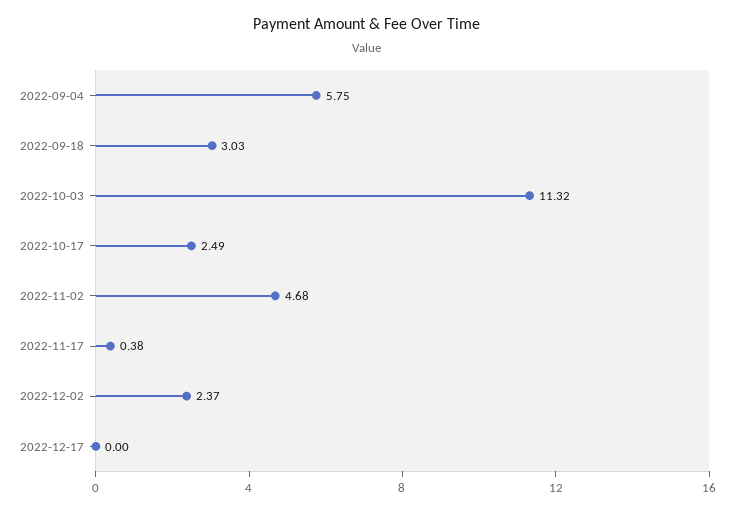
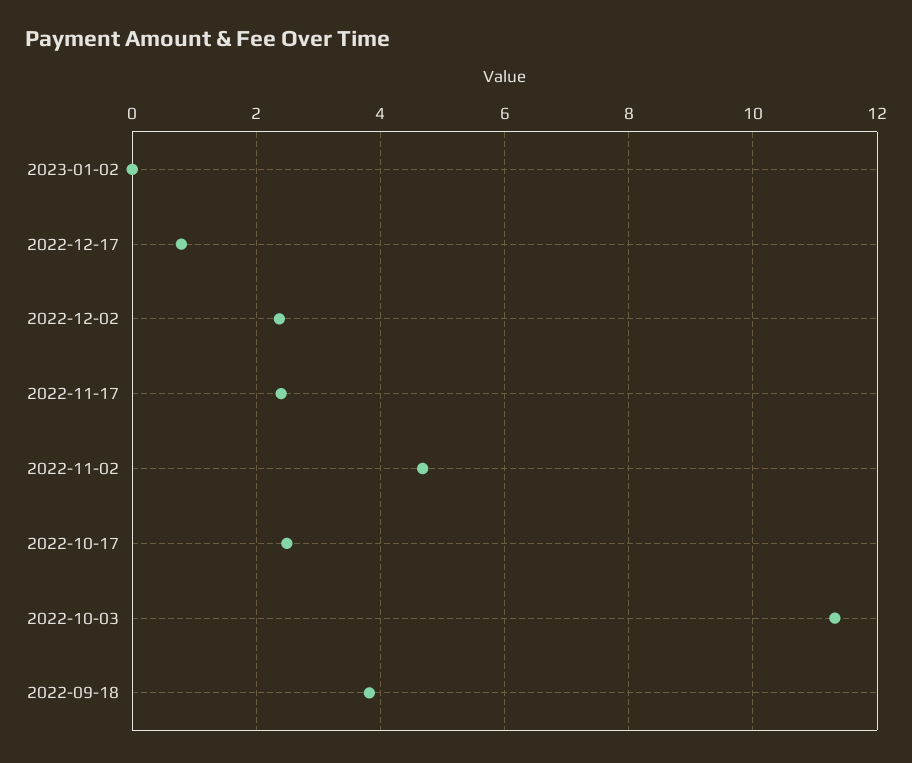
2022-09-04: 5.75 -> none
2022-09-18: 3.03 -> 3.8
2022-11-17: 0.38 -> 2.4
2022-12-17: 0 -> 0.8
2023-01-02: none -> 0

